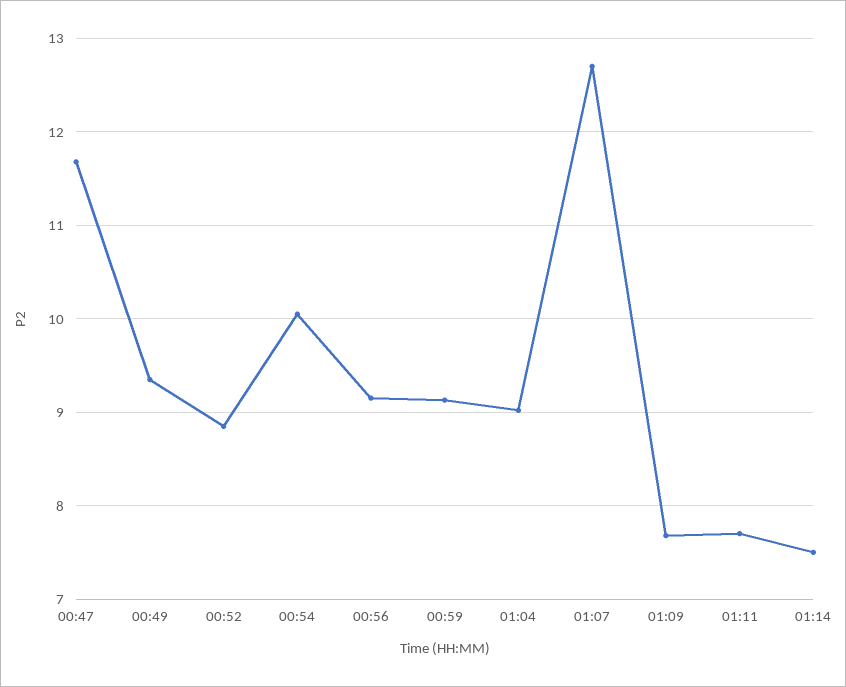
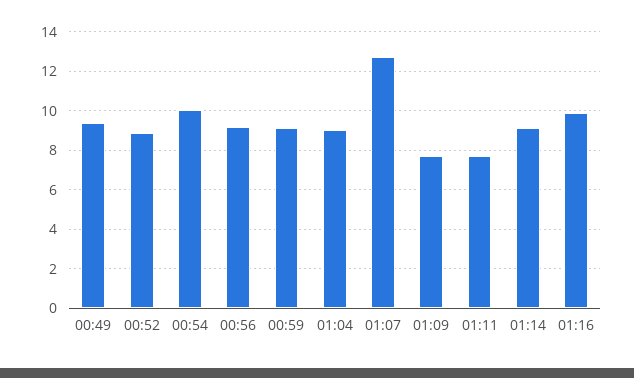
00:47: 11.7 -> none
01:14: 7.5 -> 9
01:16: none -> 10

